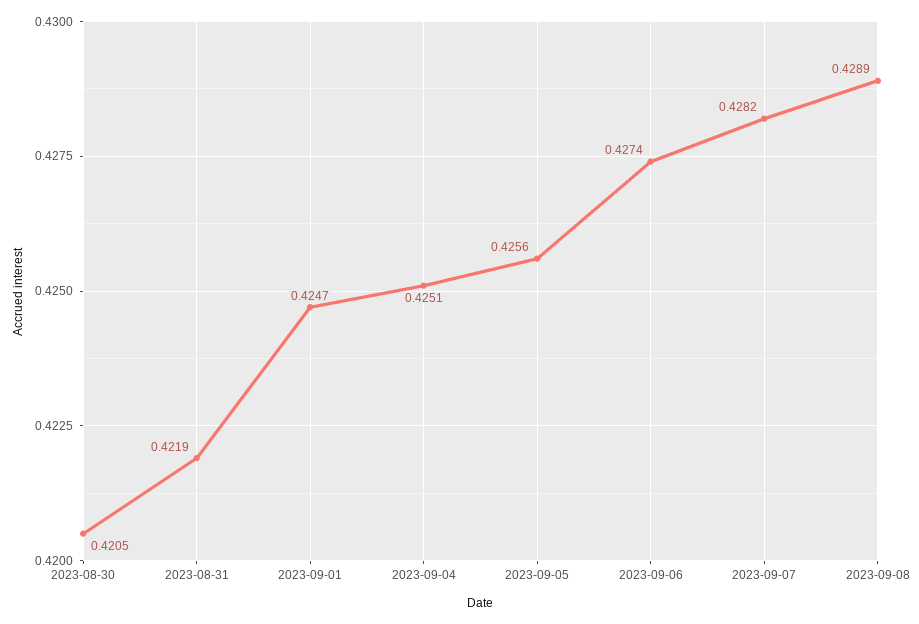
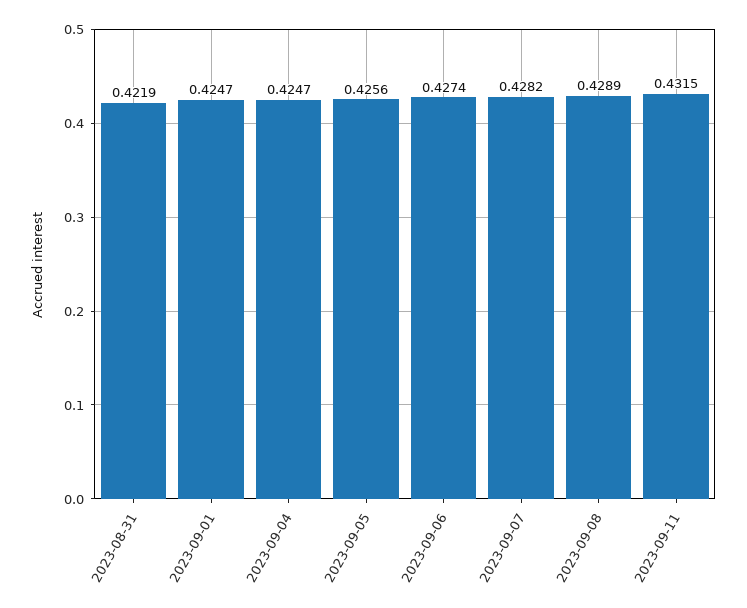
2023-08-30: 0.4205 -> none
2023-09-04: 0.4251 -> 0.4247
2023-09-11: none -> 0.4315

